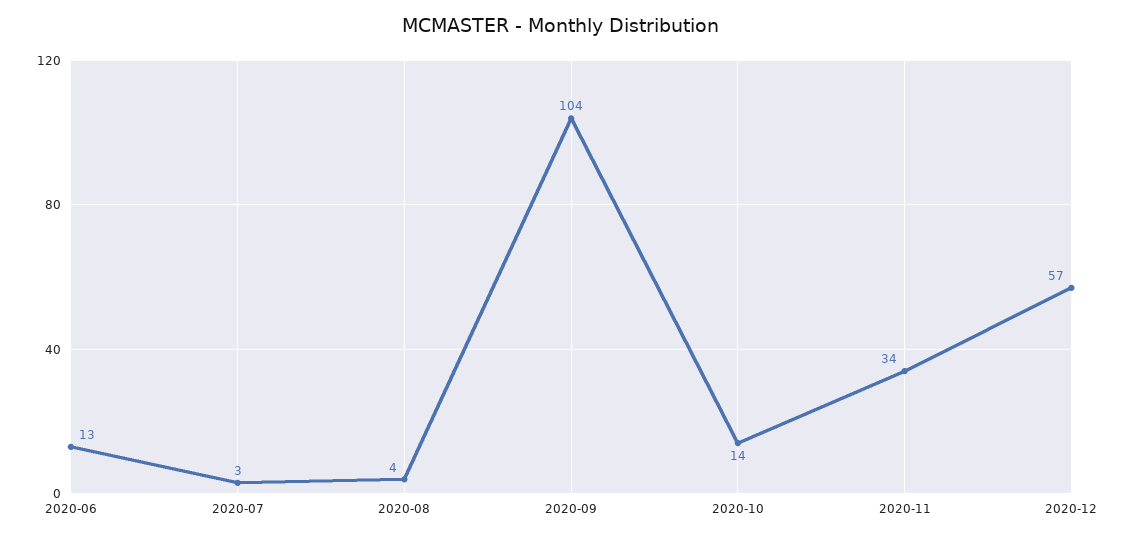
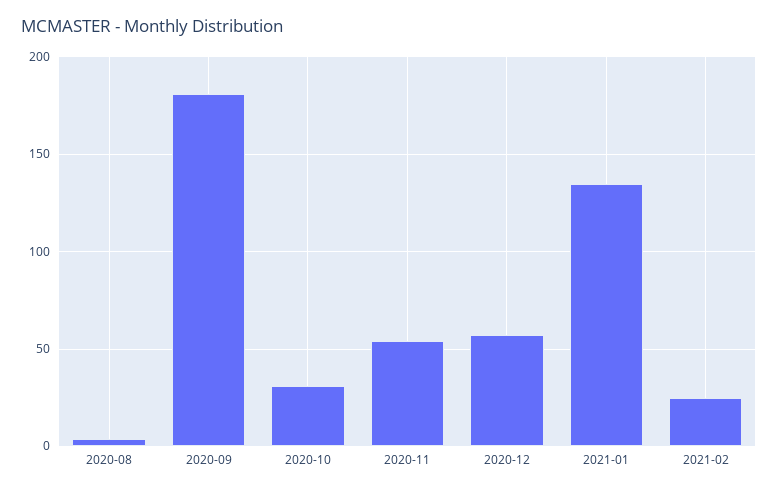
2020-06: 13 -> none
2020-07: 3 -> none
2020-09: 104 -> 180
2020-10: 14 -> 30
2020-11: 34 -> 55
2021-01: none -> 135
2021-02: none -> 25

